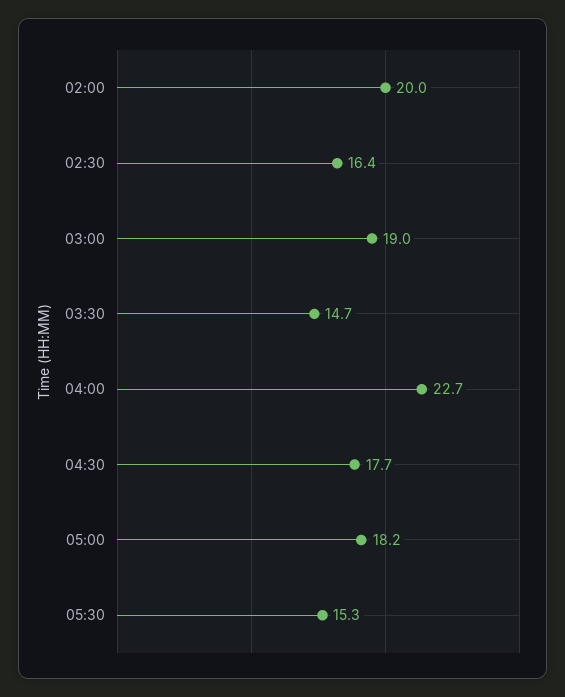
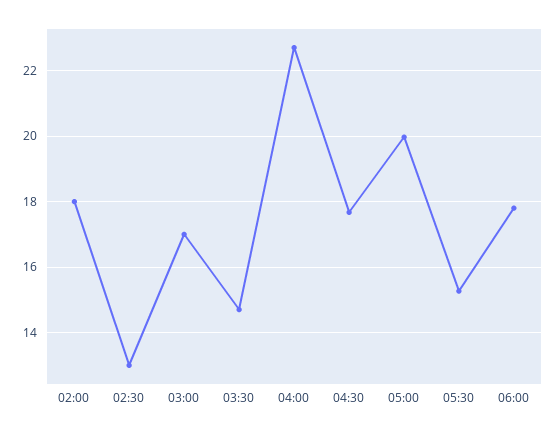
02:00: 20 -> 18
02:30: 16.4 -> 13
03:00: 19 -> 17
05:00: 18.2 -> 20
06:00: none -> 17.8

